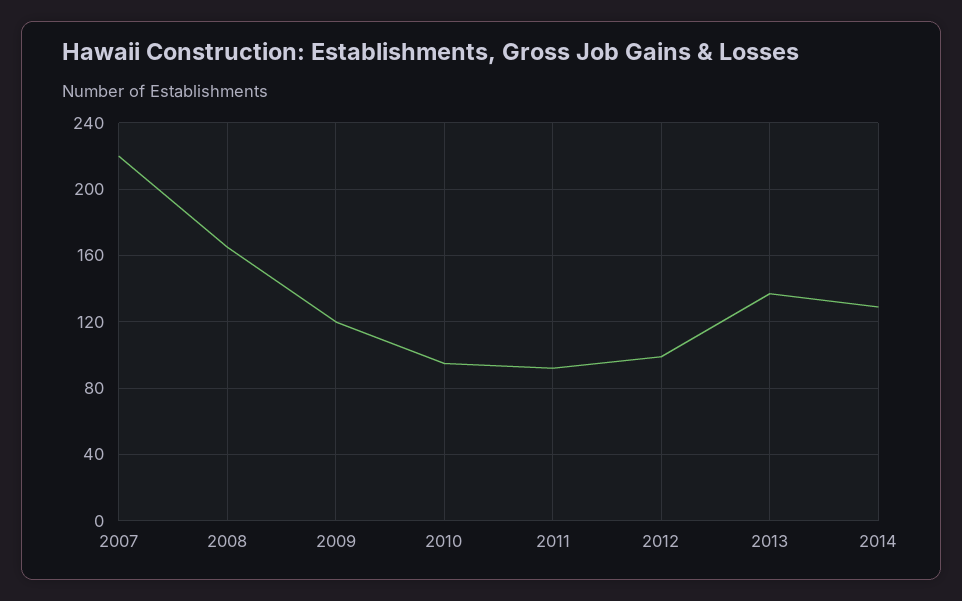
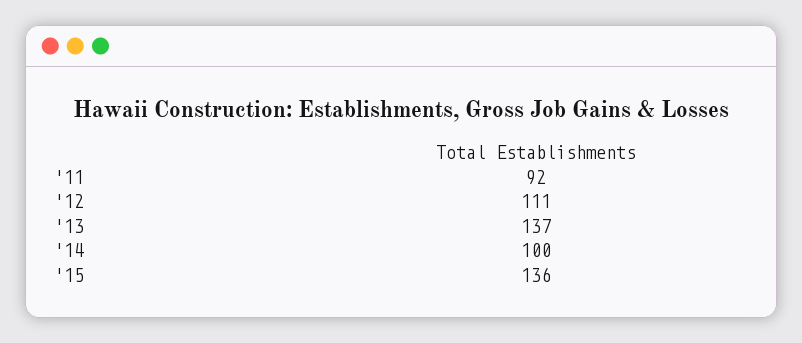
2007: 220 -> none
2008: 165 -> none
2009: 120 -> none
2010: 95 -> none
2012: 100 -> 111
2014: 130 -> 100
'15: none -> 136

